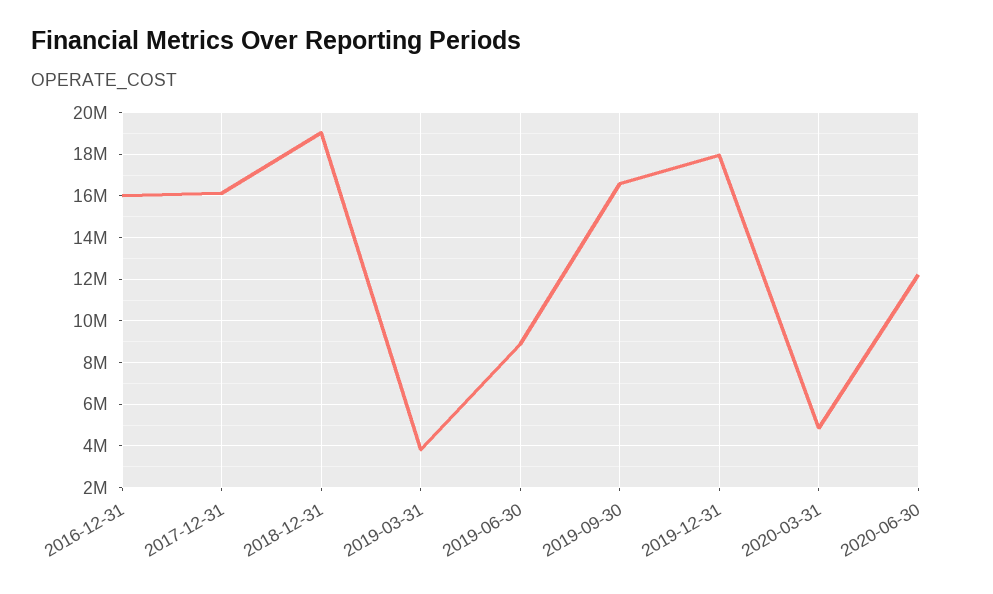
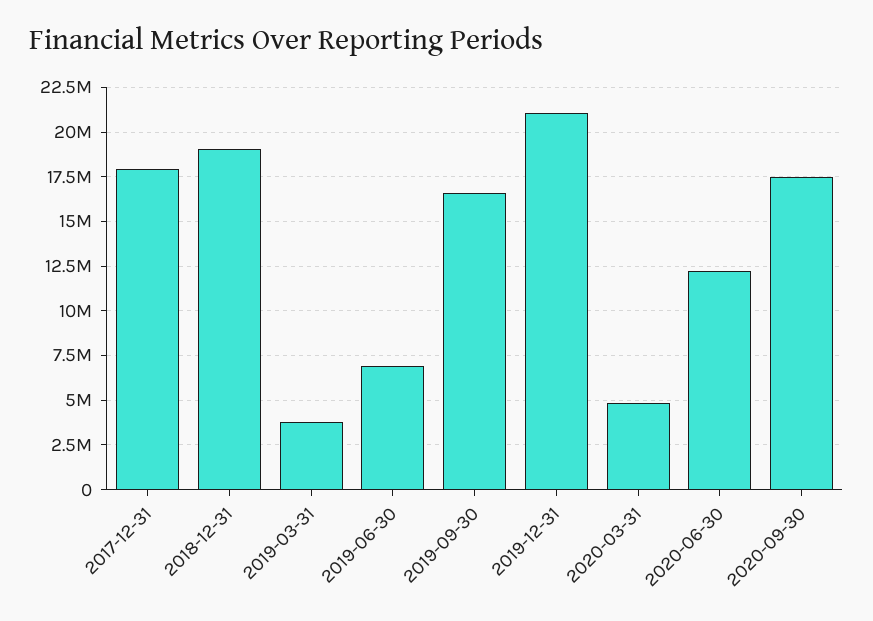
2016-12-31: 16000000 -> none
2017-12-31: 16000000 -> 18000000
2019-06-30: 9000000 -> 7000000
2019-12-31: 18000000 -> 21000000
2020-09-30: none -> 17500000

